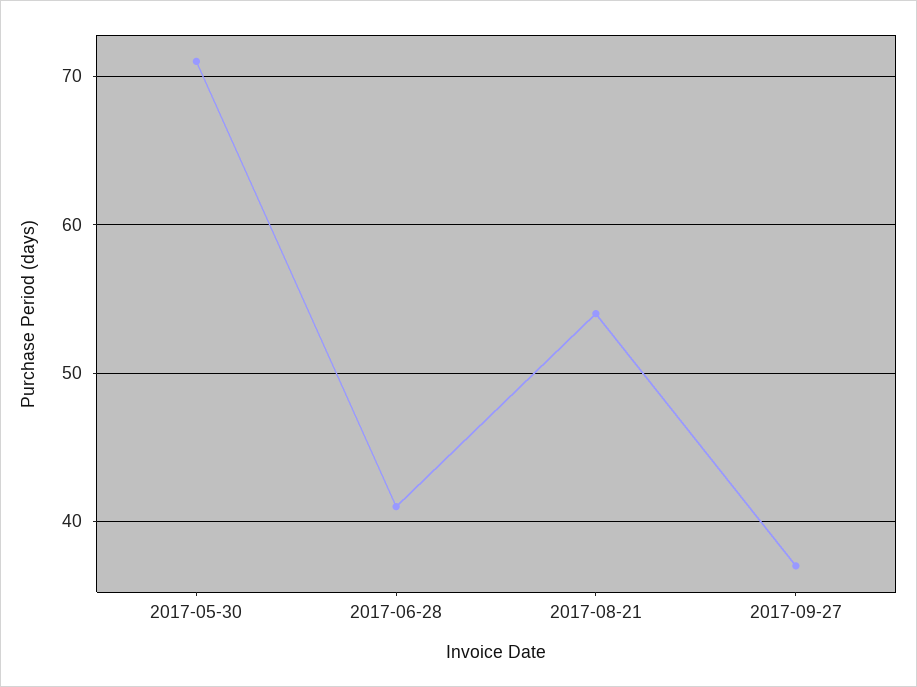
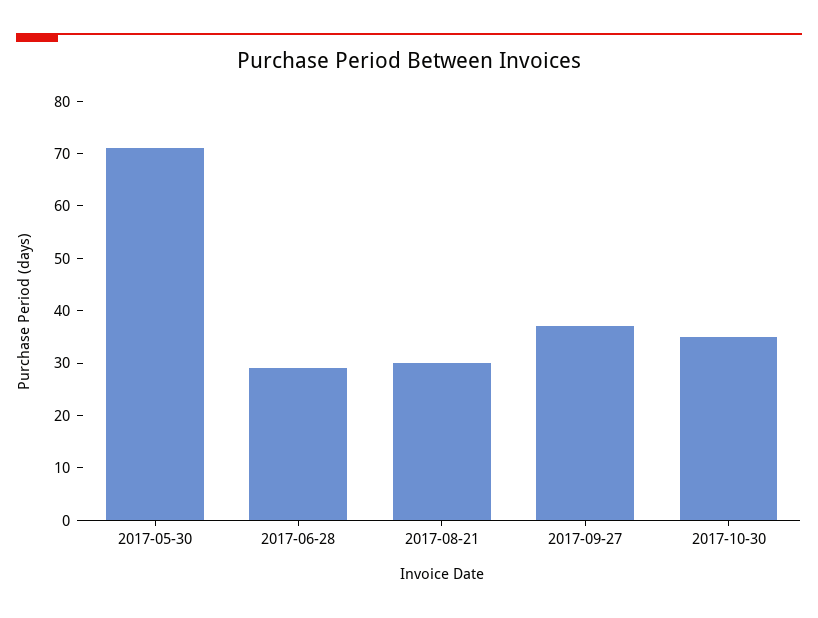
2017-06-28: 41 -> 30
2017-08-21: 54 -> 30
2017-10-30: none -> 35

